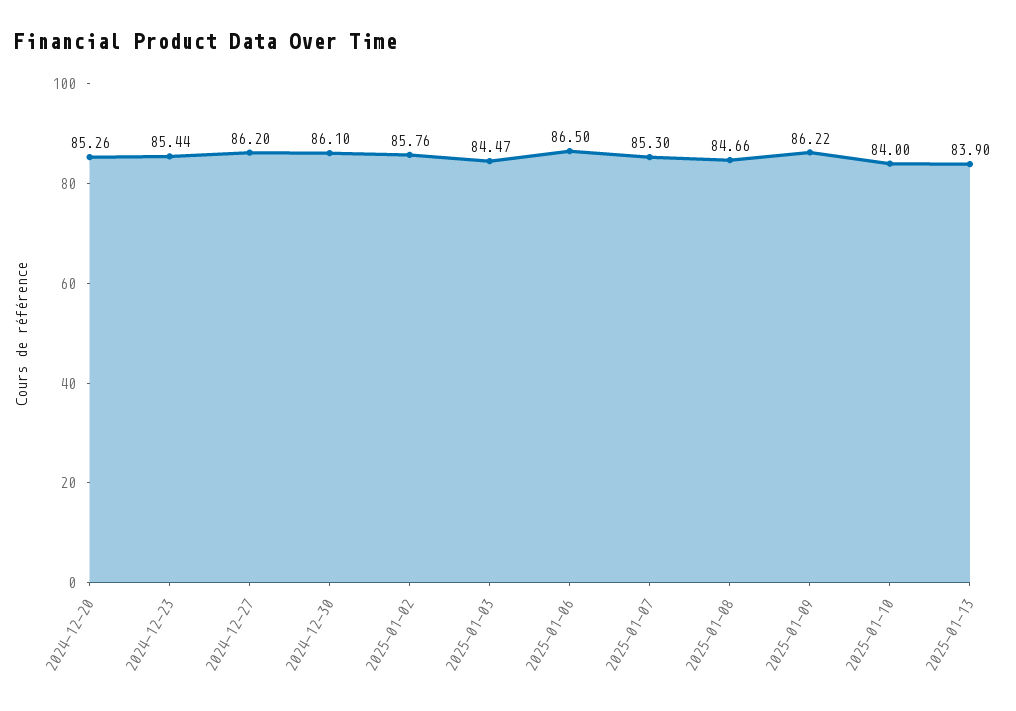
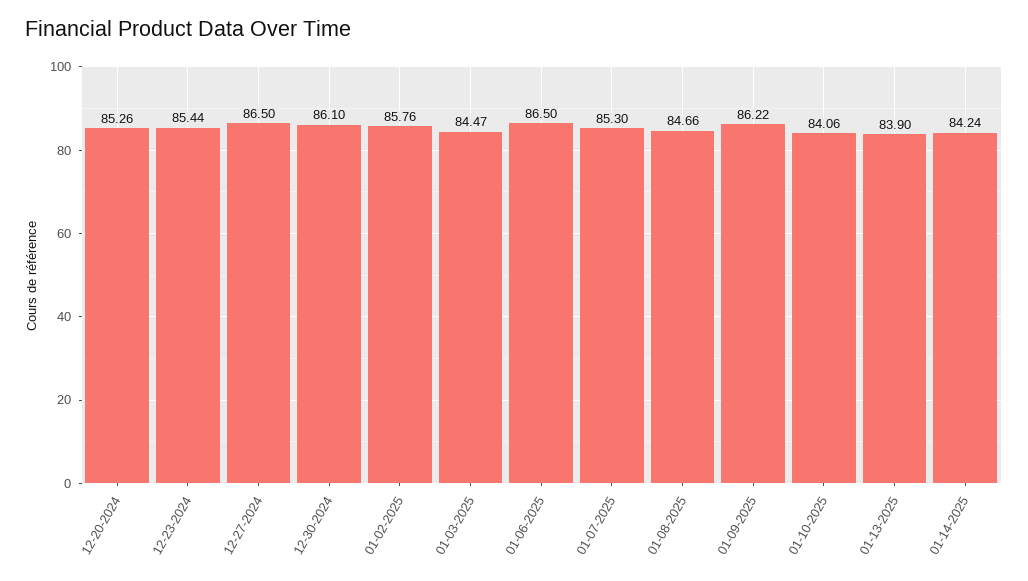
2024-12-27: 86.2 -> 86.5
2025-01-10: 84 -> 84.06
01-14-2025: none -> 84.24

